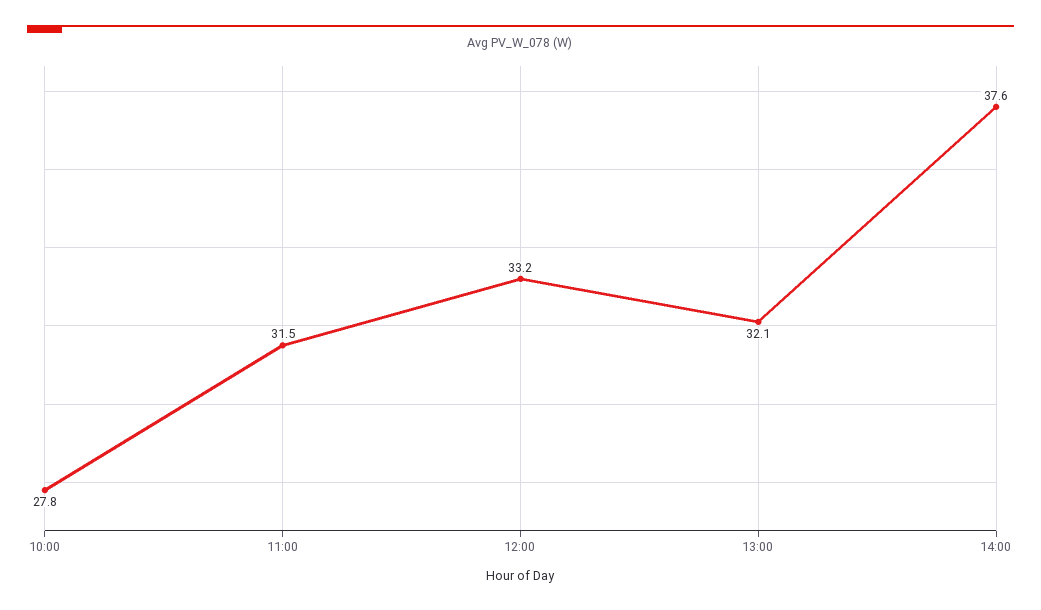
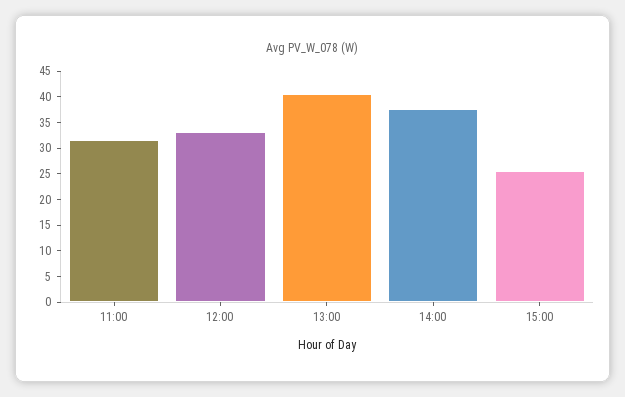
10:00: 27.8 -> none
13:00: 32.1 -> 40
15:00: none -> 25

